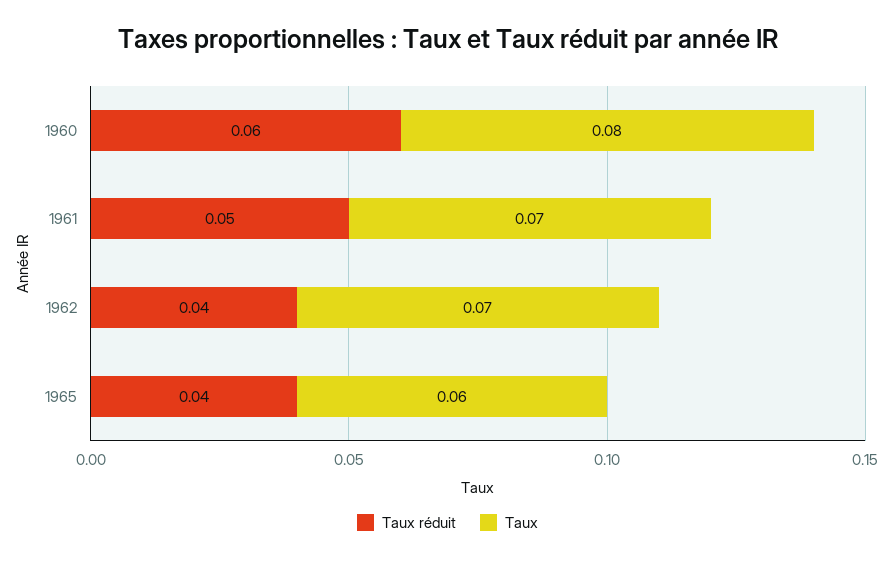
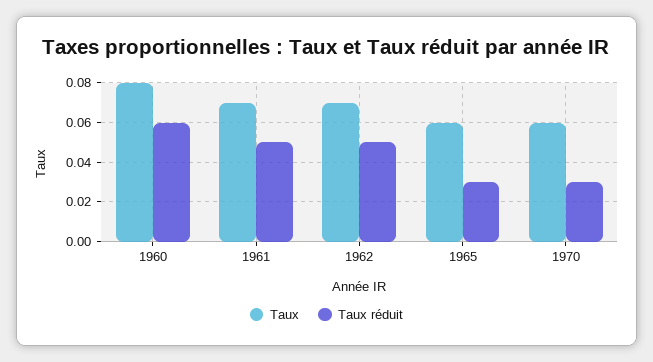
Taux réduit, 1962: 0.04 -> 0.05
Taux réduit, 1965: 0.04 -> 0.03
Taux, 1970: none -> 0.06
Taux réduit, 1970: none -> 0.03

